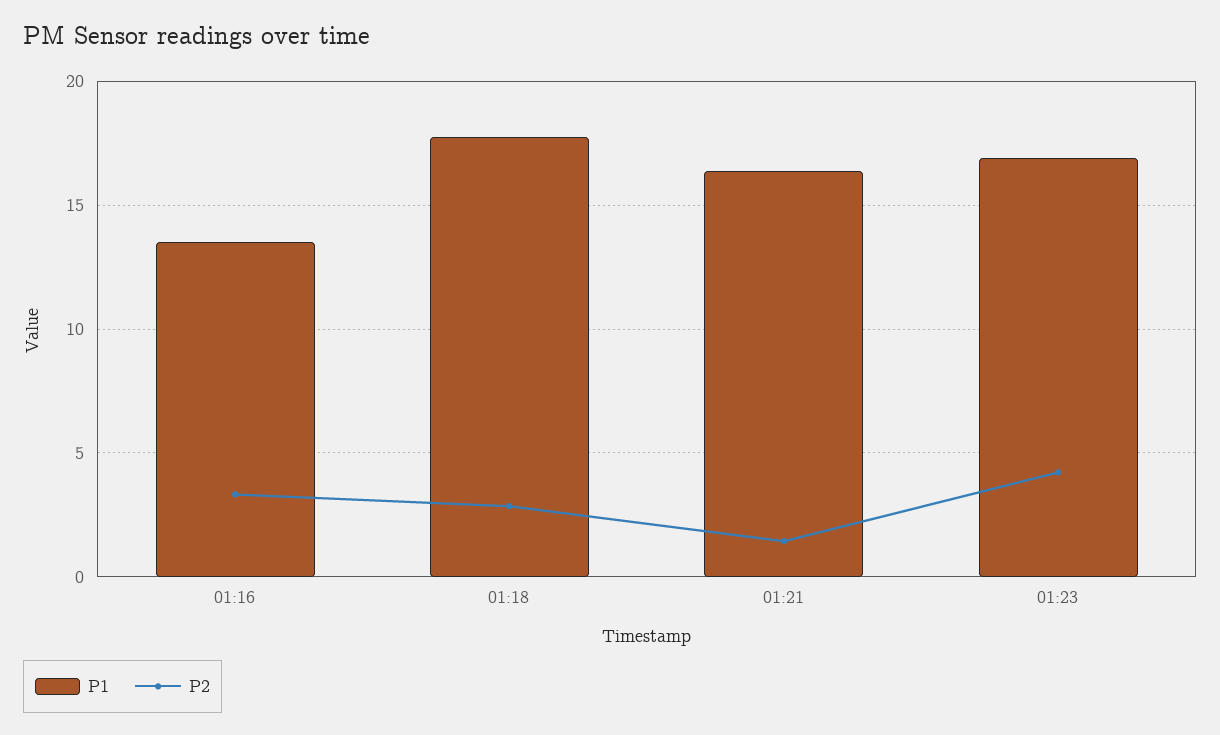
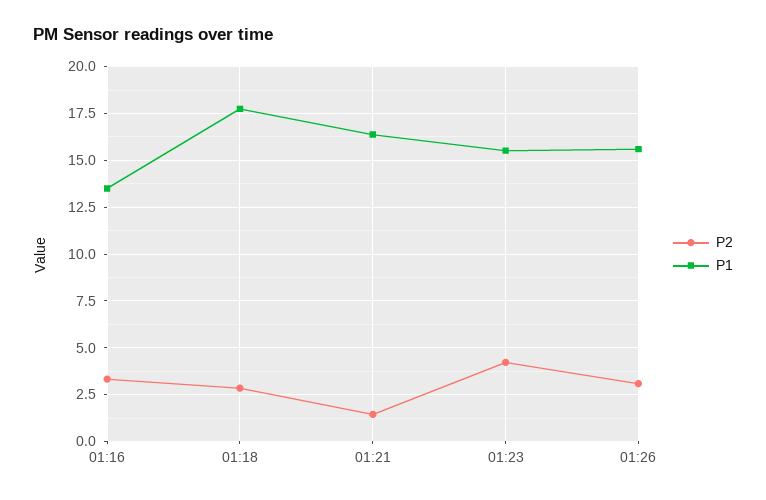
P1, 01:23: 17 -> 15.5
P2, 01:26: none -> 3
P1, 01:26: none -> 15.5

